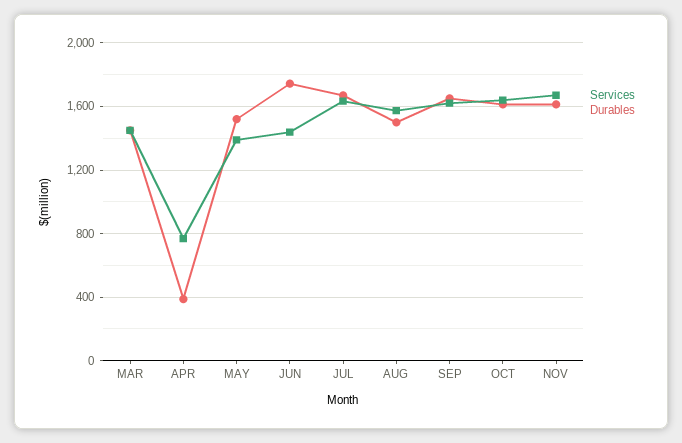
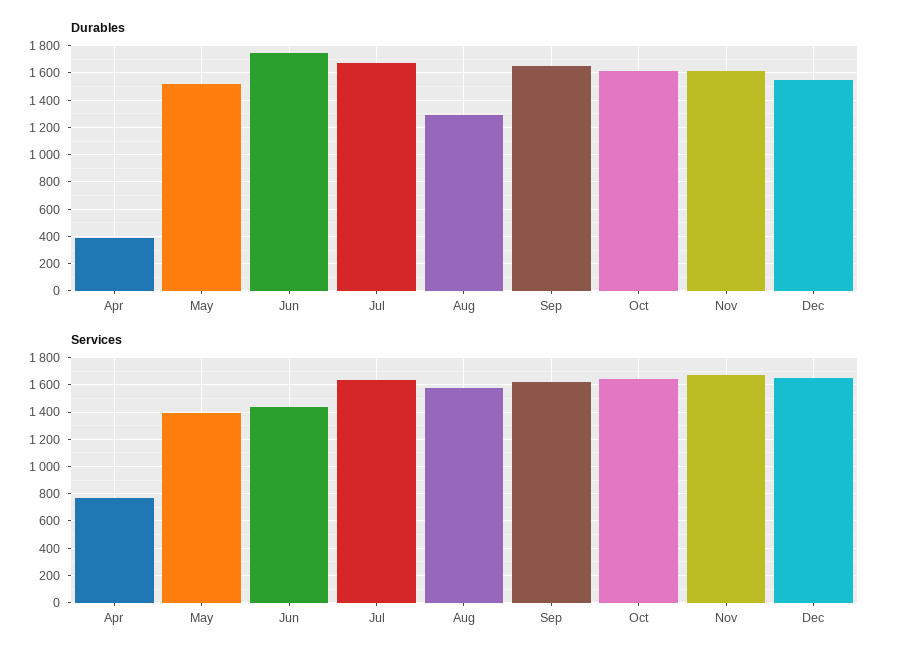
Services, MAR: 1450 -> none
Durables, MAR: 1450 -> none
Durables, AUG: 1500 -> 1300
Durables, Dec: none -> 1550
Services, Dec: none -> 1650

